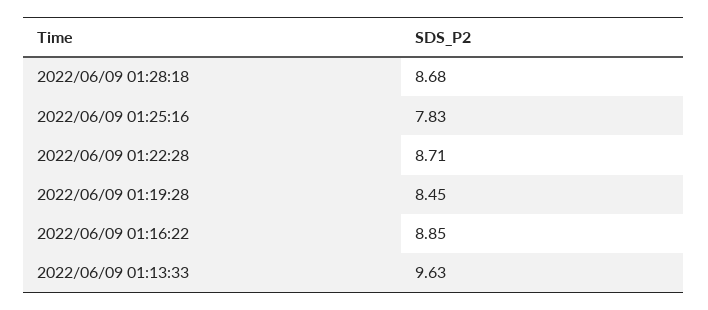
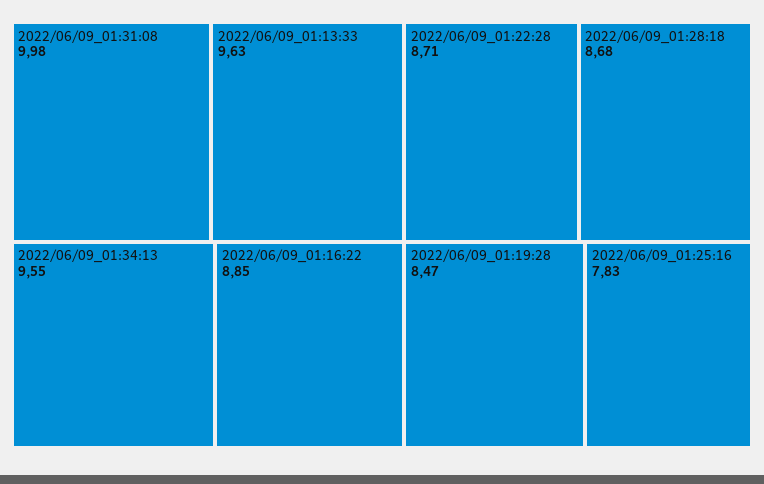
2022/06/09 01:19:28: 8.45 -> 8.47
2022/06/09_01:31:08: none -> 9.98
2022/06/09_01:34:13: none -> 9.55

